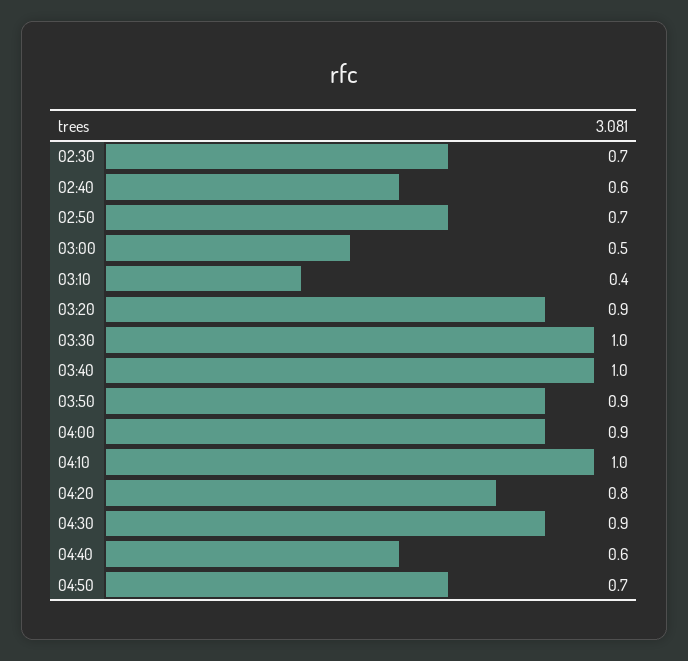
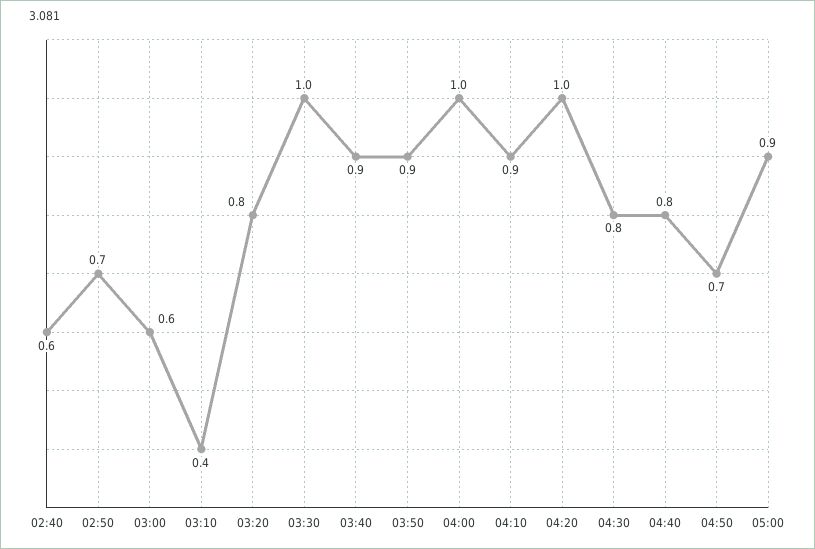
02:30: 0.7 -> none
03:00: 0.5 -> 0.6
03:20: 0.9 -> 0.8
03:40: 1 -> 0.9
04:00: 0.9 -> 1
04:10: 1 -> 0.9
04:20: 0.8 -> 1
04:30: 0.9 -> 0.8
04:40: 0.6 -> 0.8
05:00: none -> 0.9

